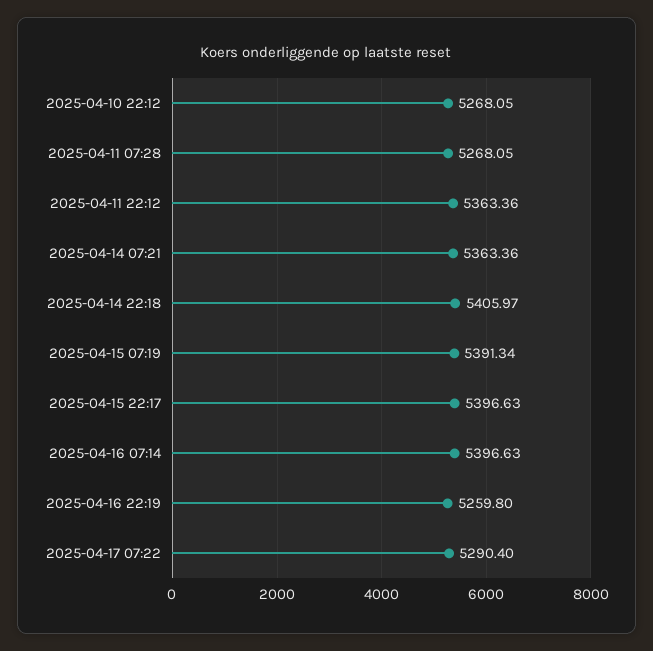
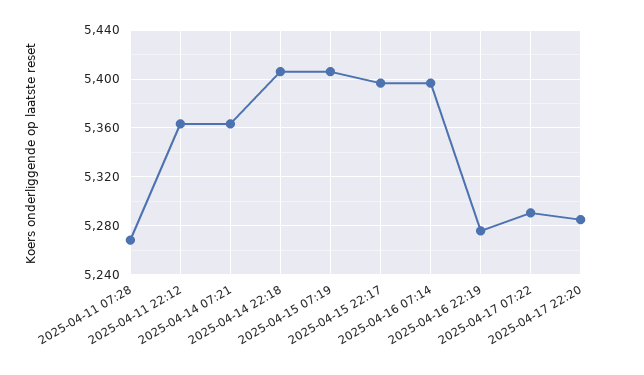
2025-04-10 22:12: 5268.05 -> none
2025-04-15 07:19: 5391.34 -> 5405
2025-04-16 22:19: 5259.8 -> 5275
2025-04-17 22:20: none -> 5285

